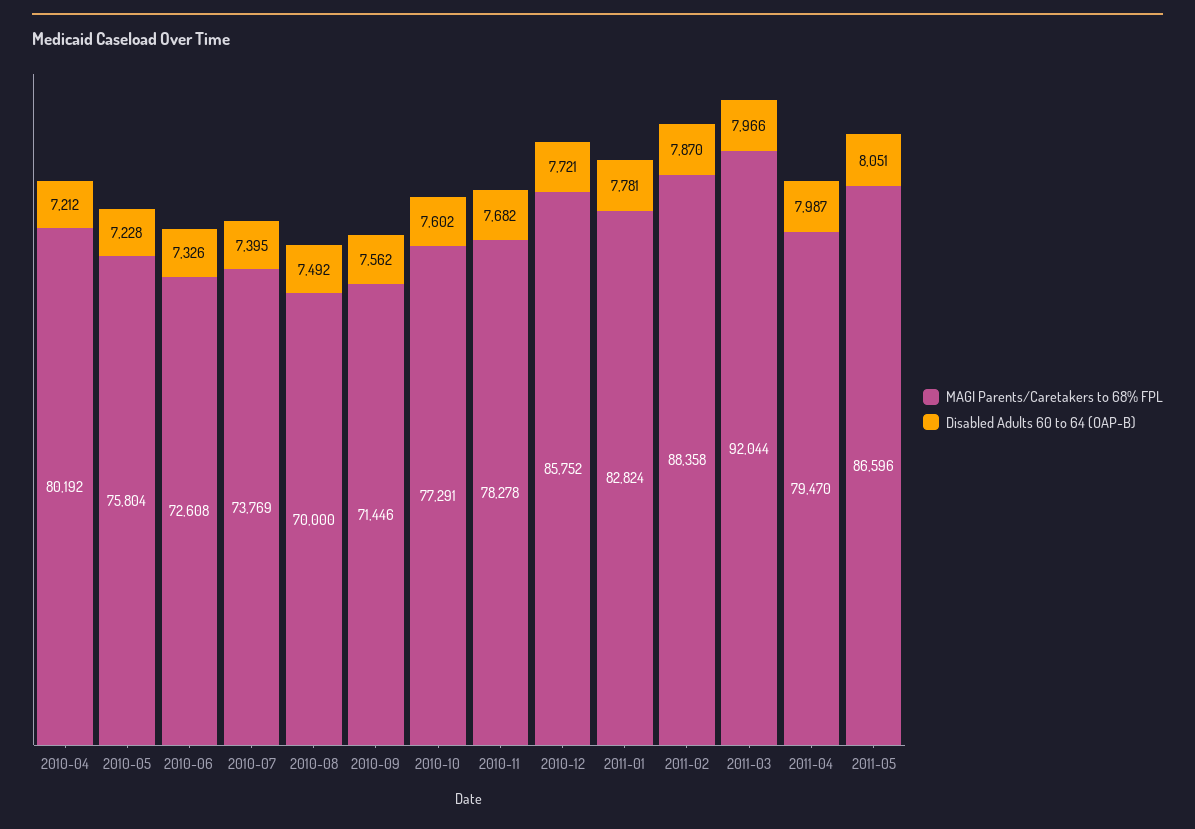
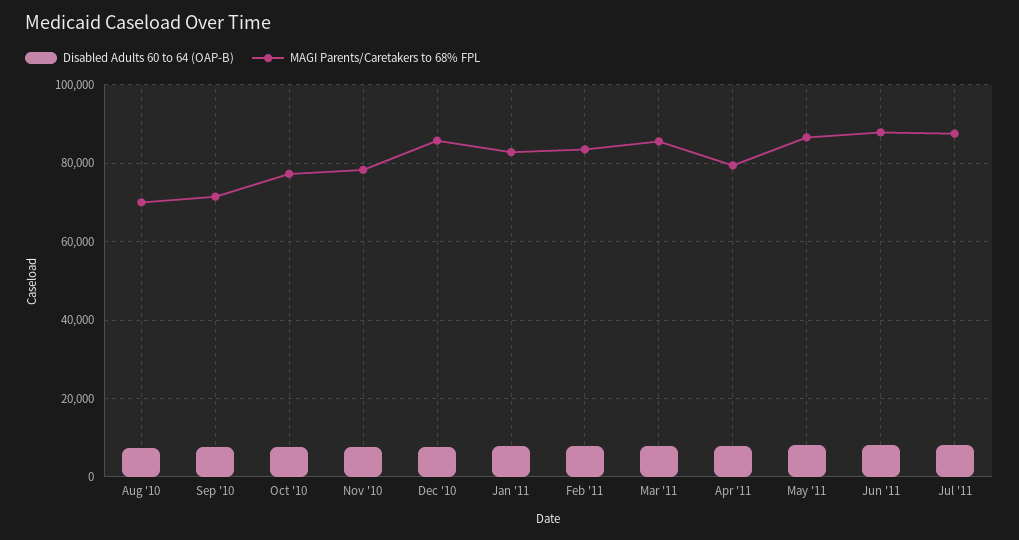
MAGI Parents/Caretakers to 68% FPL, 2010-04: 80192 -> none
Disabled Adults 60 to 64 (OAP-B), 2010-04: 7212 -> none
MAGI Parents/Caretakers to 68% FPL, 2010-05: 75804 -> none
Disabled Adults 60 to 64 (OAP-B), 2010-05: 7228 -> none
MAGI Parents/Caretakers to 68% FPL, 2010-06: 72608 -> none
Disabled Adults 60 to 64 (OAP-B), 2010-06: 7326 -> none
MAGI Parents/Caretakers to 68% FPL, 2010-07: 73769 -> none
Disabled Adults 60 to 64 (OAP-B), 2010-07: 7395 -> none
MAGI Parents/Caretakers to 68% FPL, 2011-02: 88358 -> 84000
MAGI Parents/Caretakers to 68% FPL, 2011-03: 92044 -> 86000
Disabled Adults 60 to 64 (OAP-B), Jun '11: none -> 8000
MAGI Parents/Caretakers to 68% FPL, Jun '11: none -> 88000
Disabled Adults 60 to 64 (OAP-B), Jul '11: none -> 8000
MAGI Parents/Caretakers to 68% FPL, Jul '11: none -> 88000

